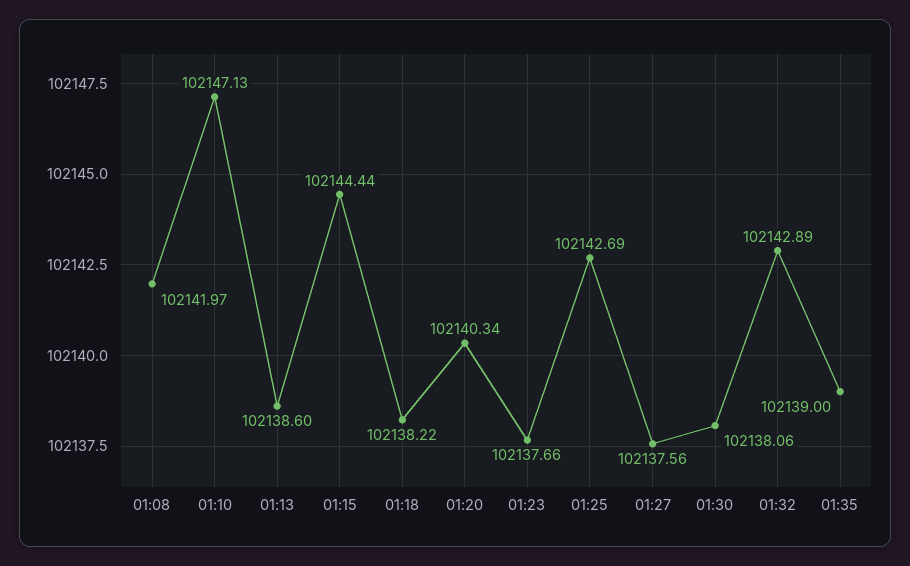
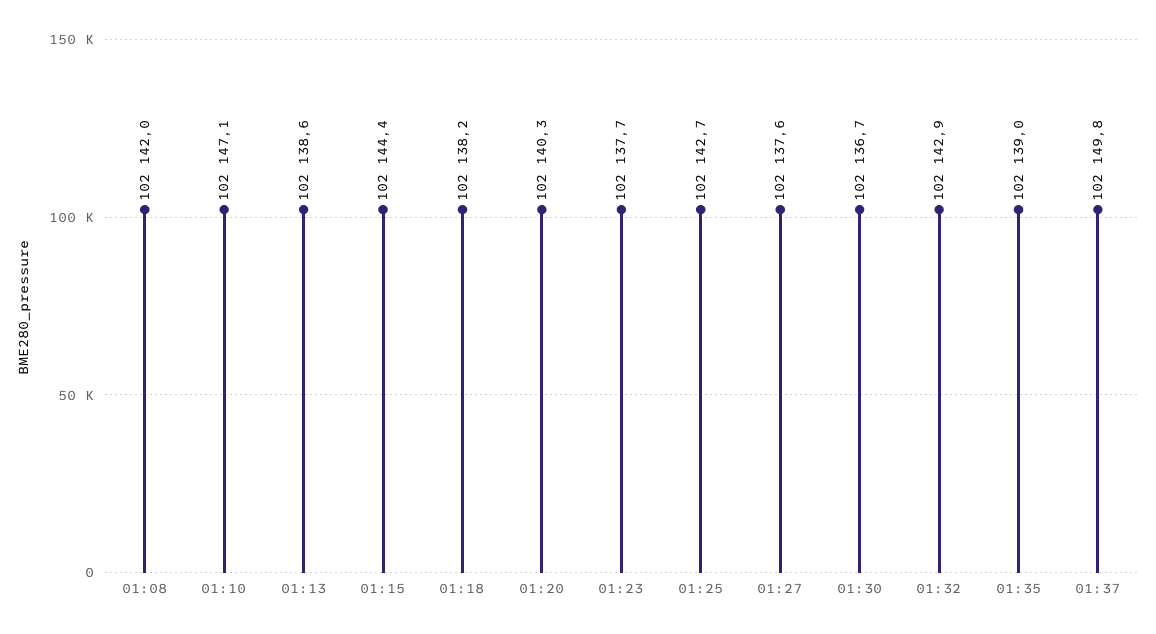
01:30: 102138.06 -> 102136.7
01:37: none -> 102149.8

